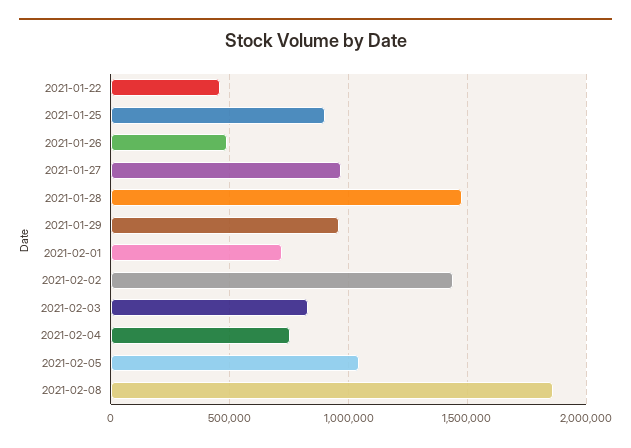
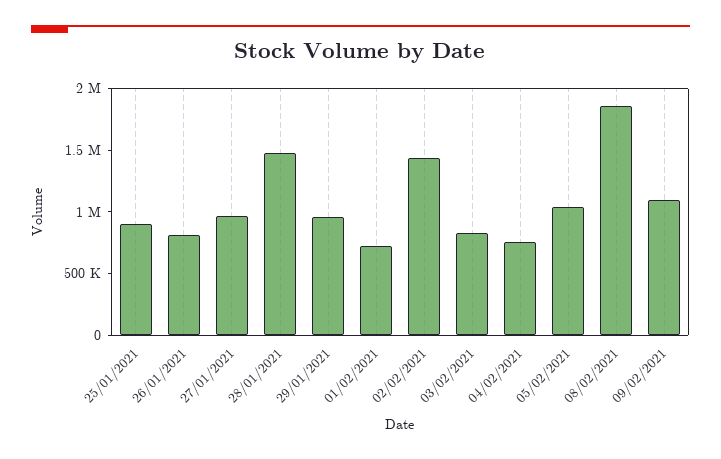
2021-01-22: 450000 -> none
2021-01-26: 500000 -> 800000
09/02/2021: none -> 1100000

